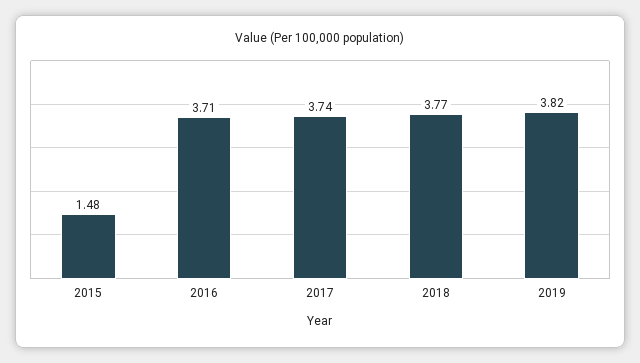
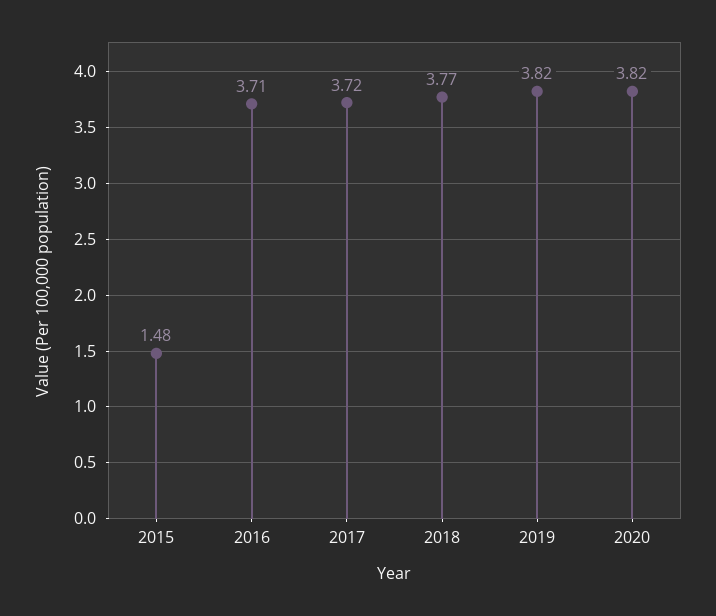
2017: 3.74 -> 3.72
2020: none -> 3.82

